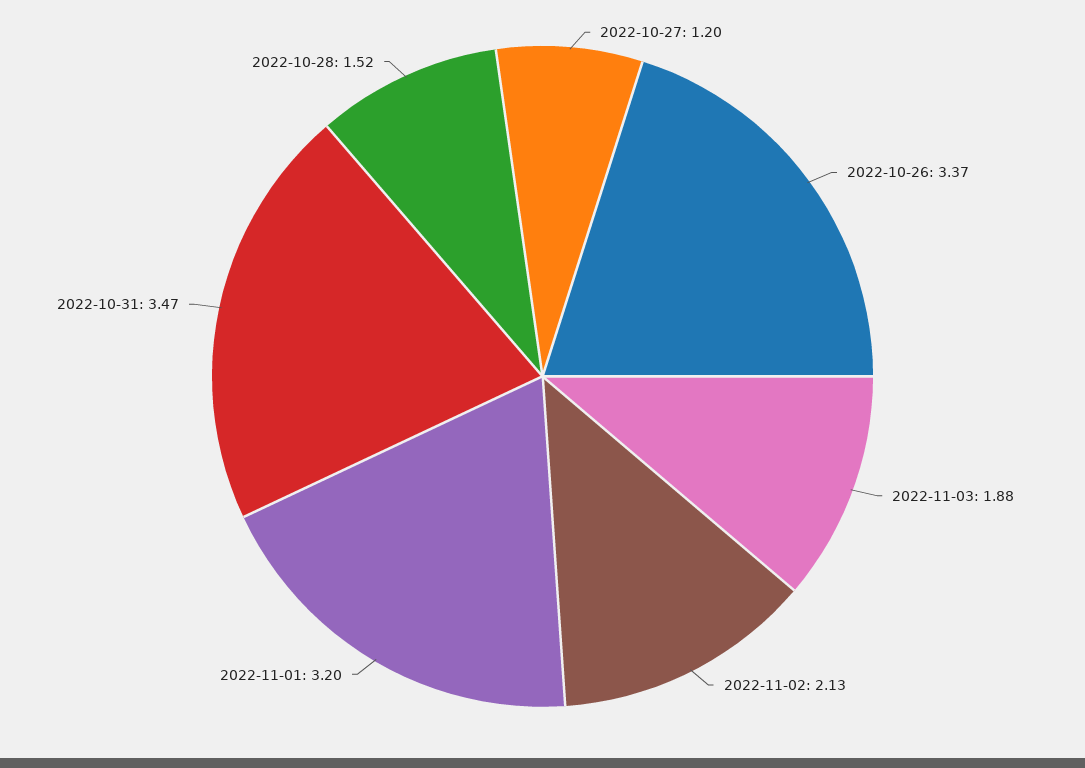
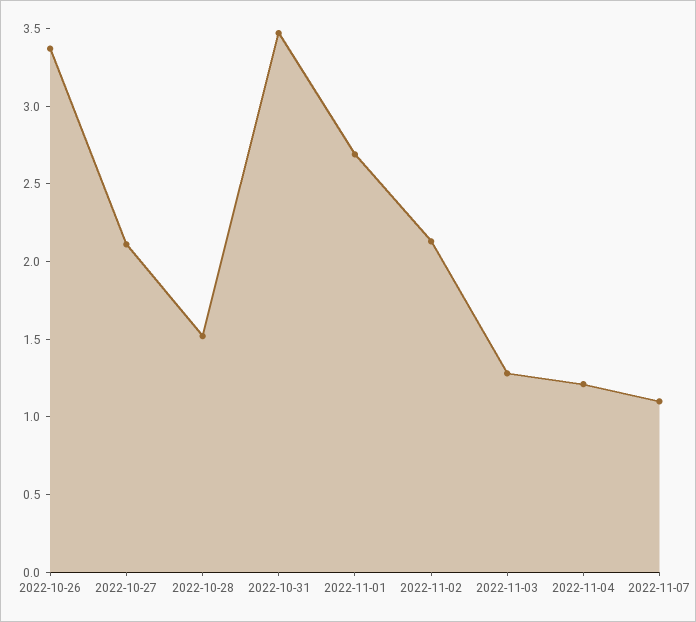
2022-10-27: 1.2 -> 2.1
2022-11-03: 1.88 -> 1.3
2022-11-01: 3.2 -> 2.7
2022-11-04: none -> 1.2
2022-11-07: none -> 1.1

